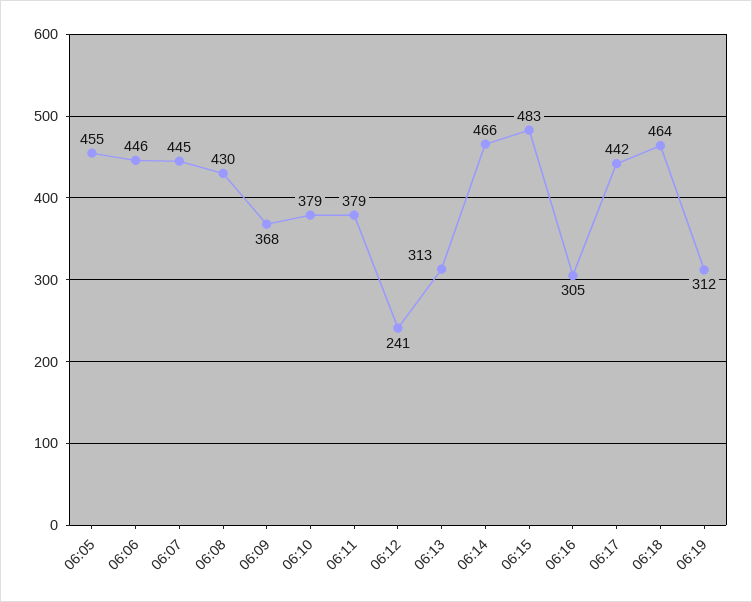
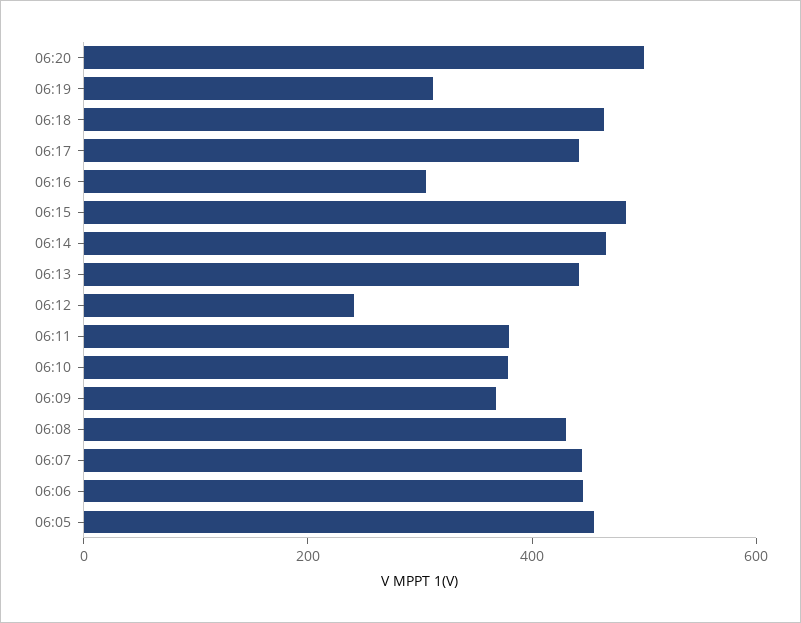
06:13: 313 -> 450
06:20: none -> 500

